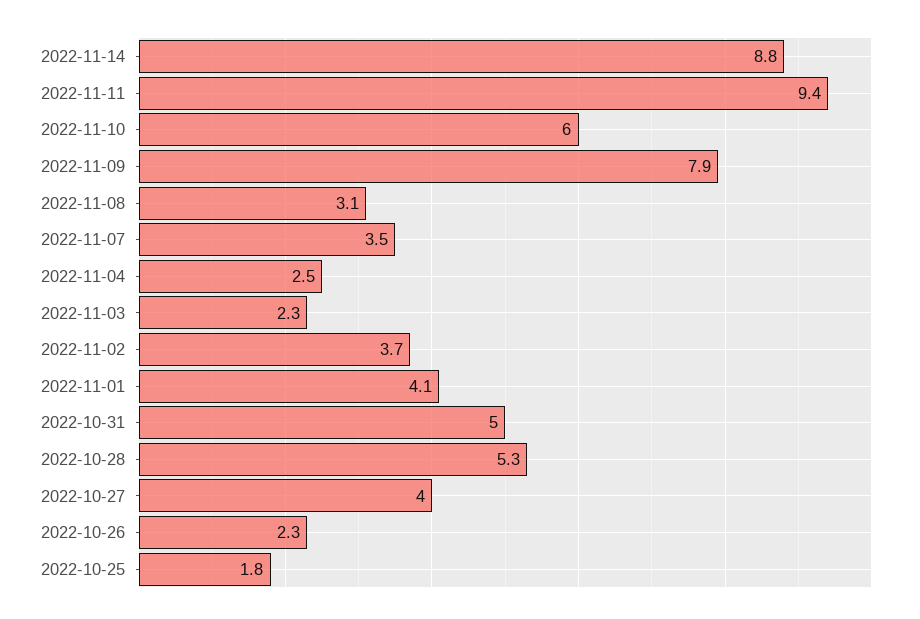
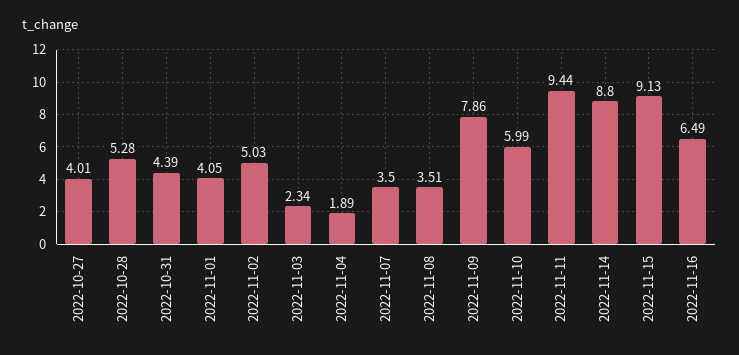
2022-11-08: 3.1 -> 3.51
2022-11-04: 2.5 -> 1.89
2022-11-02: 3.7 -> 5.03
2022-10-31: 5 -> 4.39
2022-10-26: 2.3 -> none
2022-10-25: 1.8 -> none
2022-11-15: none -> 9.13
2022-11-16: none -> 6.49

